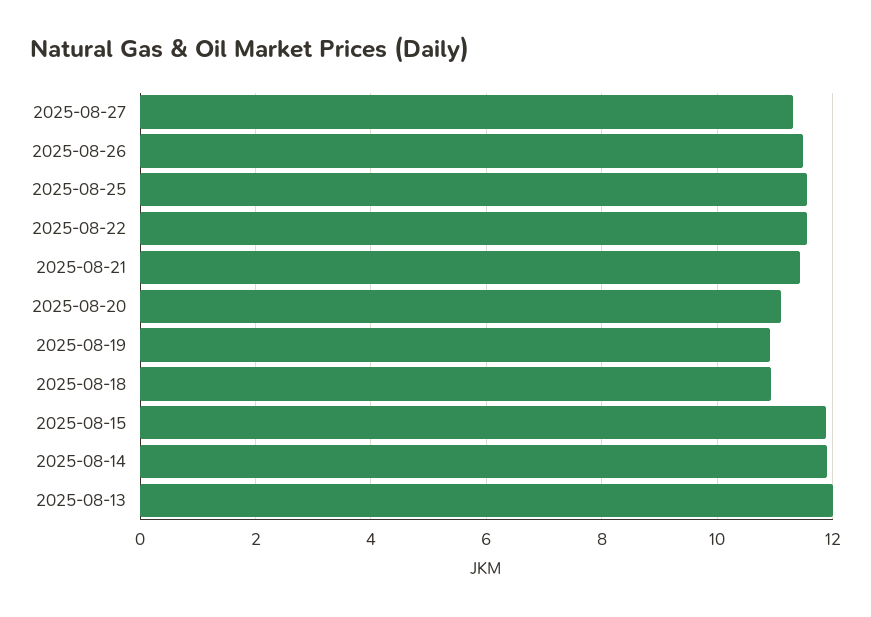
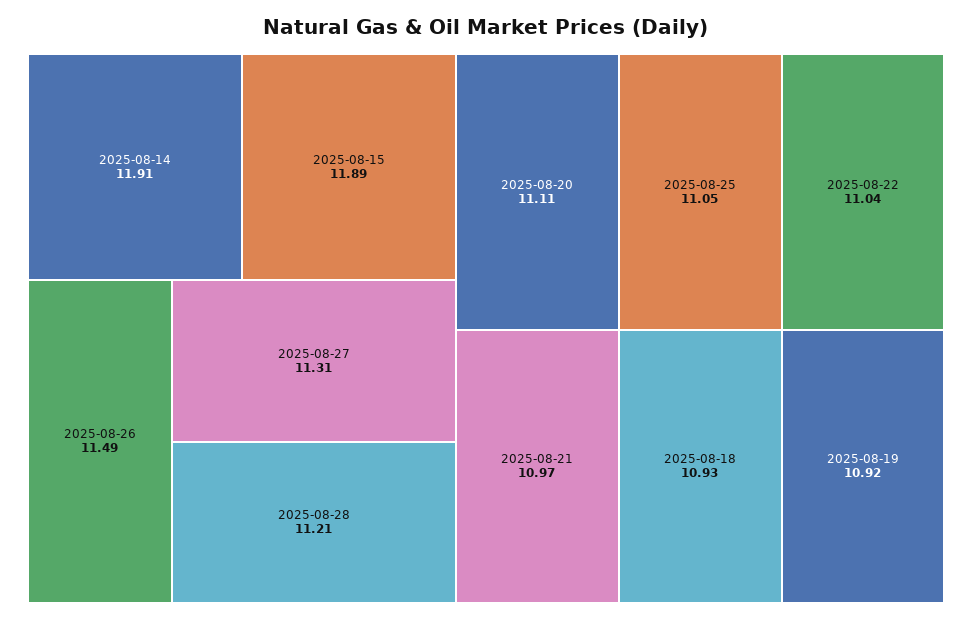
2025-08-25: 11.6 -> 11.05
2025-08-22: 11.6 -> 11.04
2025-08-21: 11.4 -> 10.97
2025-08-13: 12 -> none
2025-08-28: none -> 11.21

